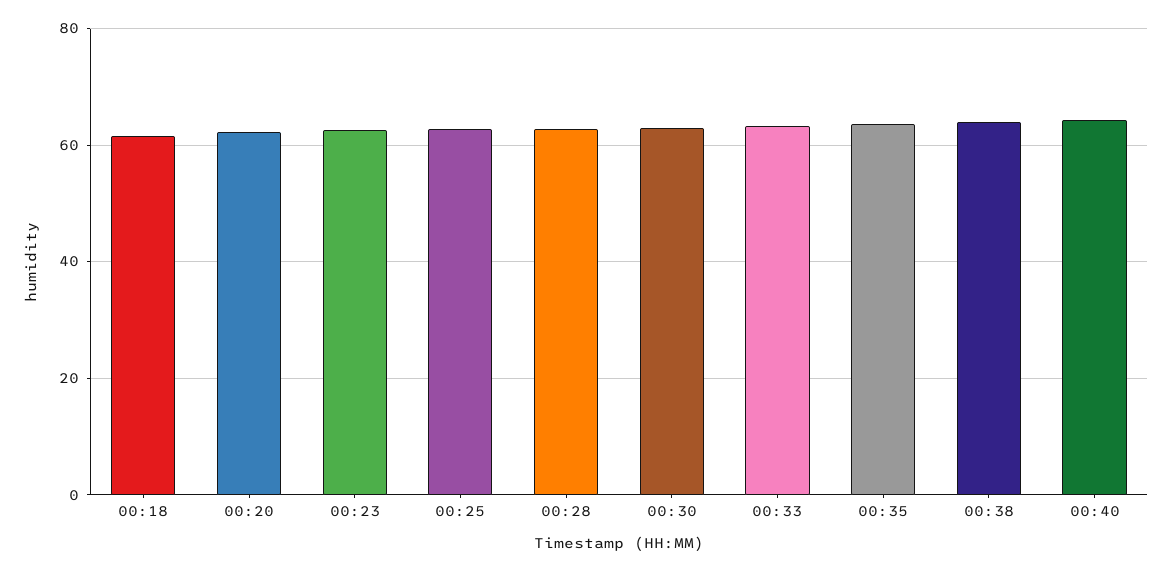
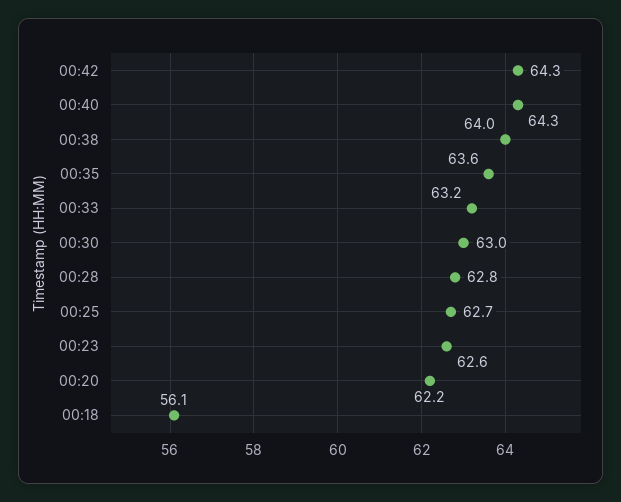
00:18: 62 -> 56.1
00:42: none -> 64.3

